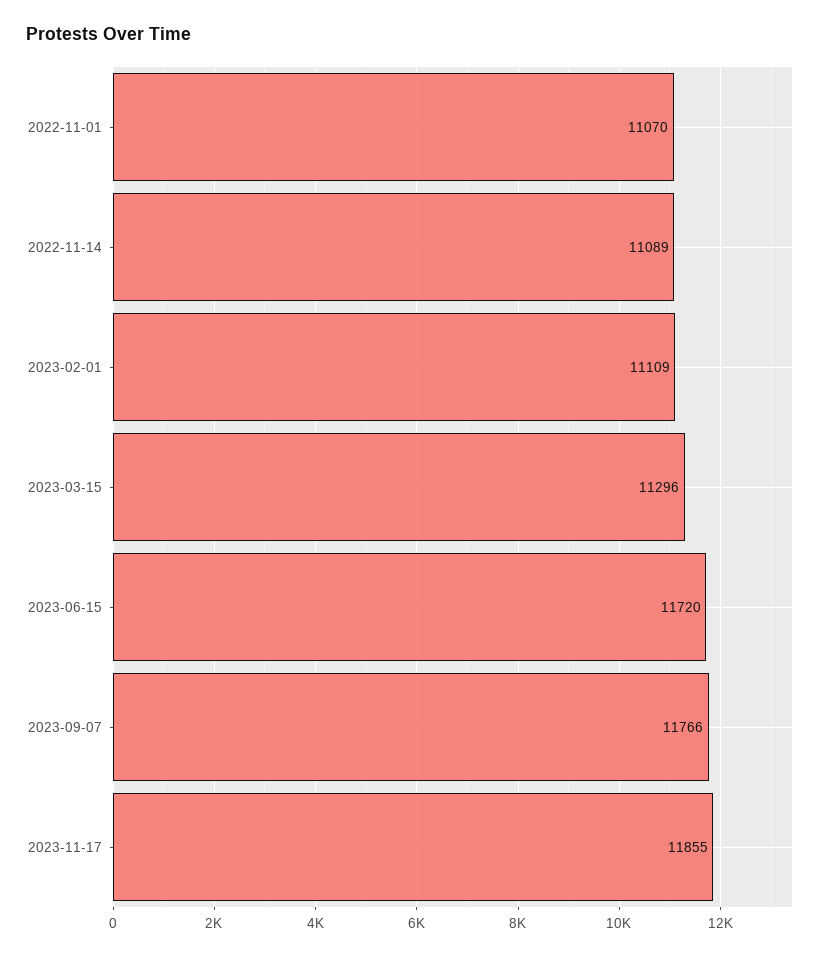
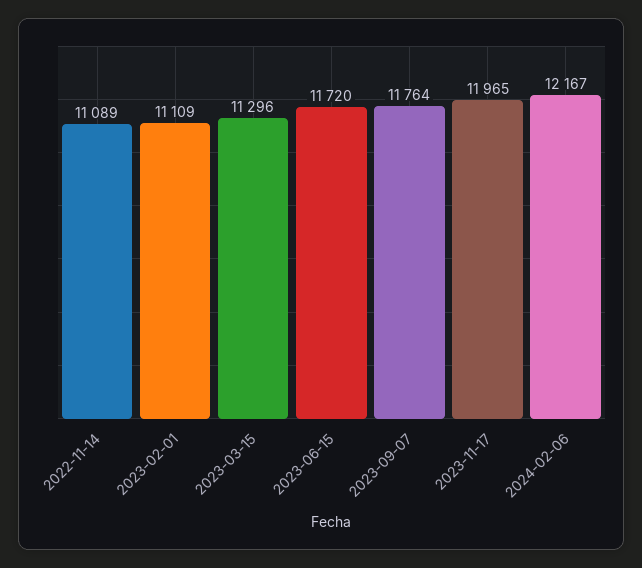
2022-11-01: 11070 -> none
2023-09-07: 11766 -> 11764
2023-11-17: 11855 -> 11965
2024-02-06: none -> 12167

